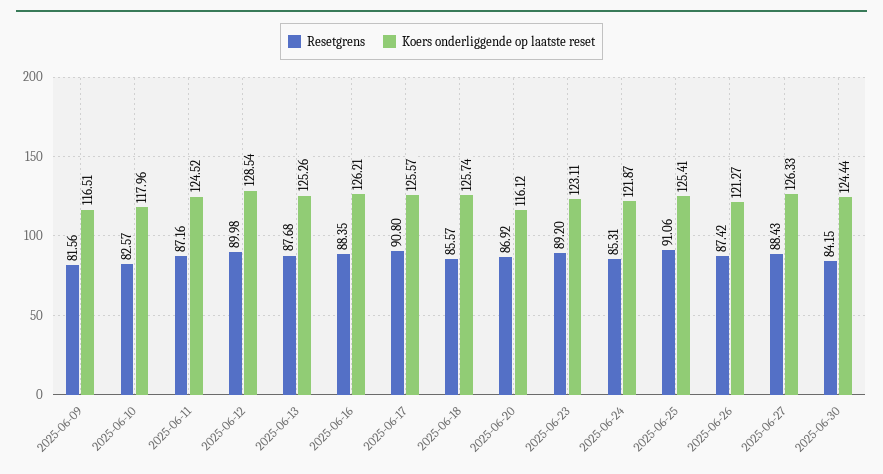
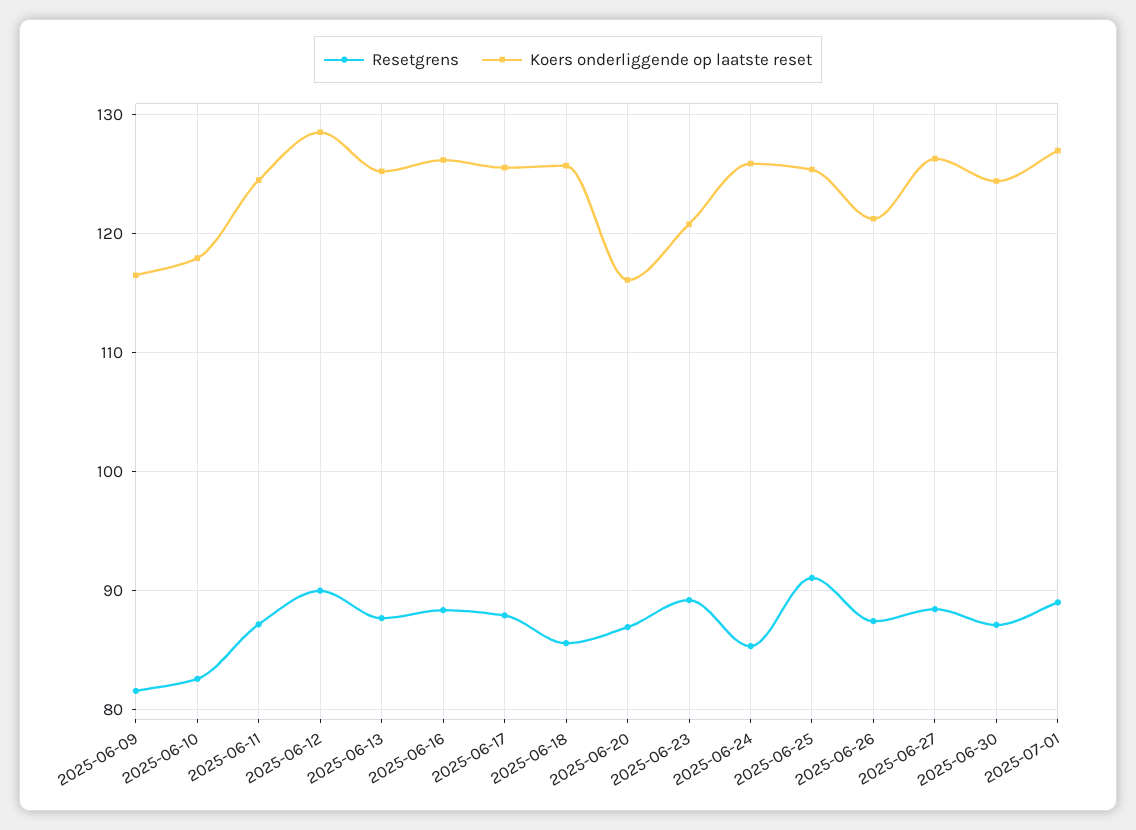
Resetgrens, 2025-06-17: 90.8 -> 88
Koers onderliggende op laatste reset, 2025-06-23: 123.11 -> 121
Koers onderliggende op laatste reset, 2025-06-24: 121.87 -> 126
Resetgrens, 2025-06-30: 84.15 -> 87
Resetgrens, 2025-07-01: none -> 89
Koers onderliggende op laatste reset, 2025-07-01: none -> 127

